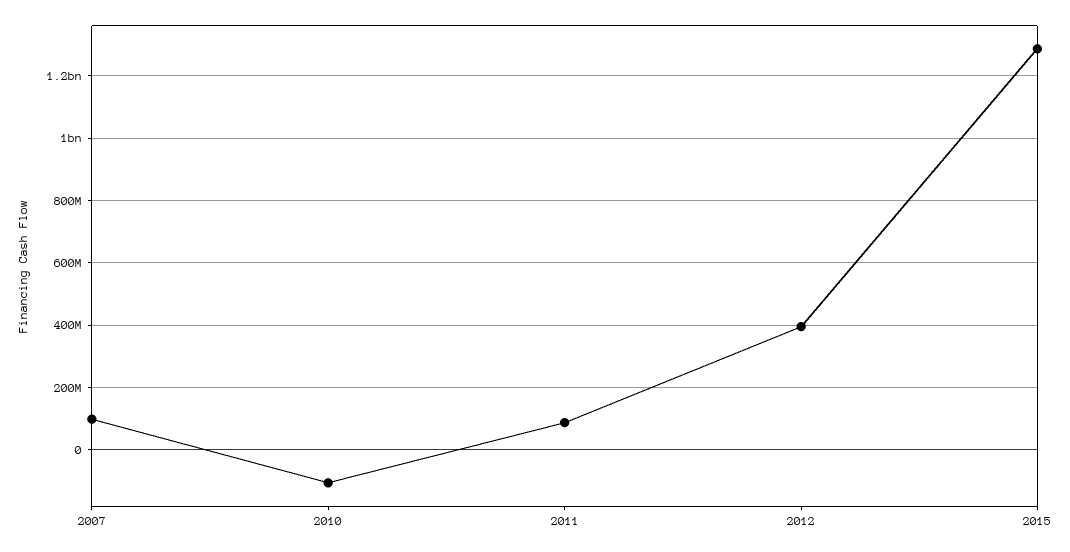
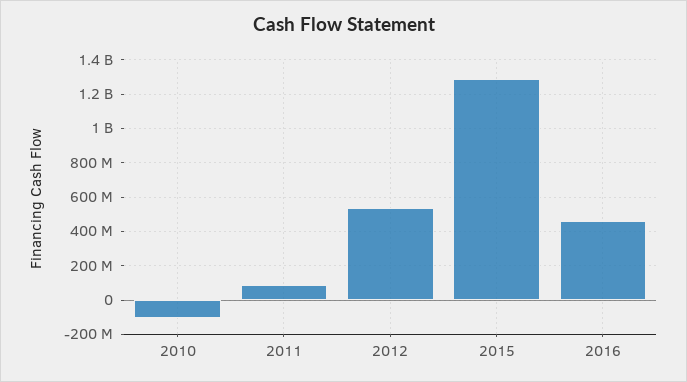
2007: 100000000 -> none
2012: 400000000 -> 550000000
2016: none -> 450000000

